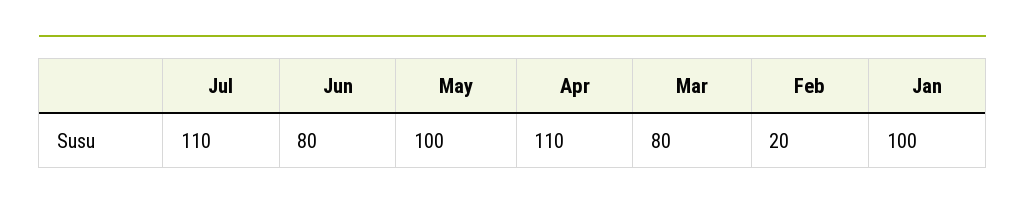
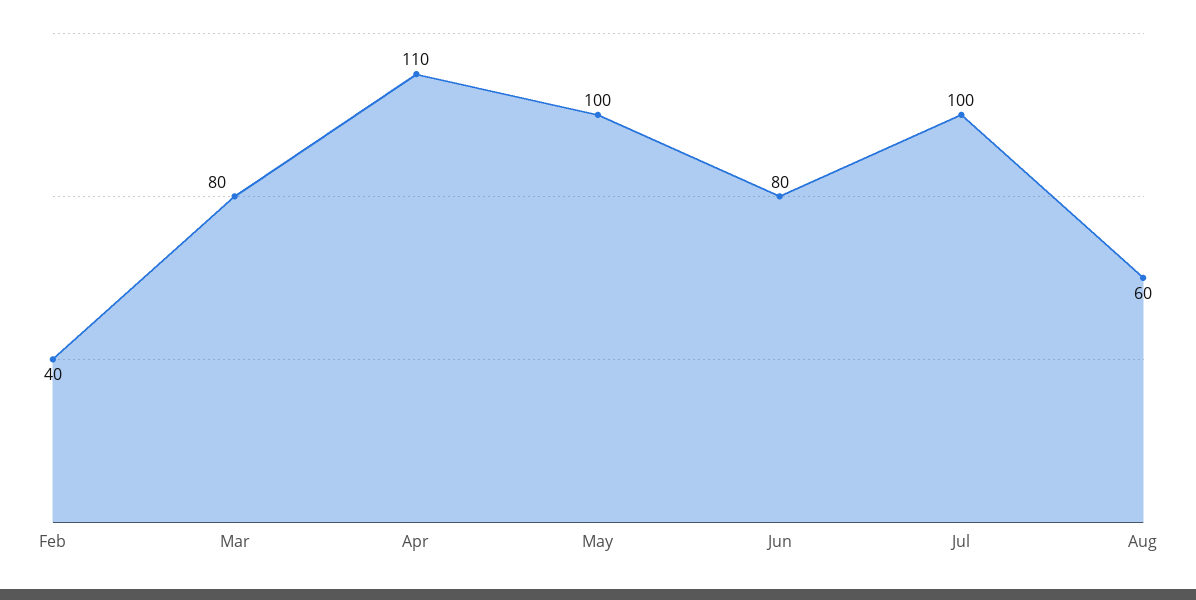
Jul: 110 -> 100
Feb: 20 -> 40
Jan: 100 -> none
Aug: none -> 60

